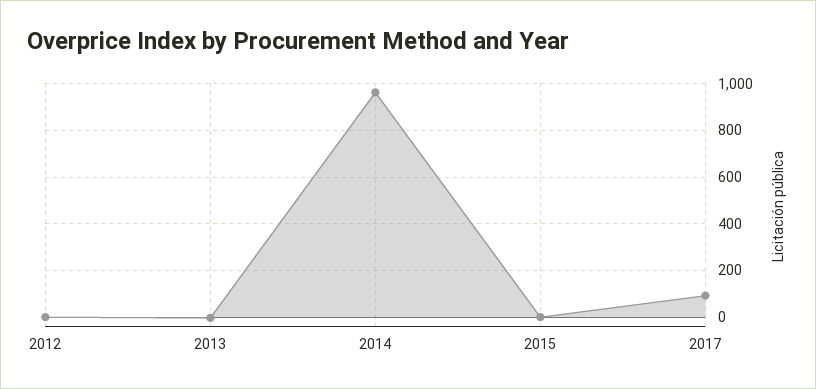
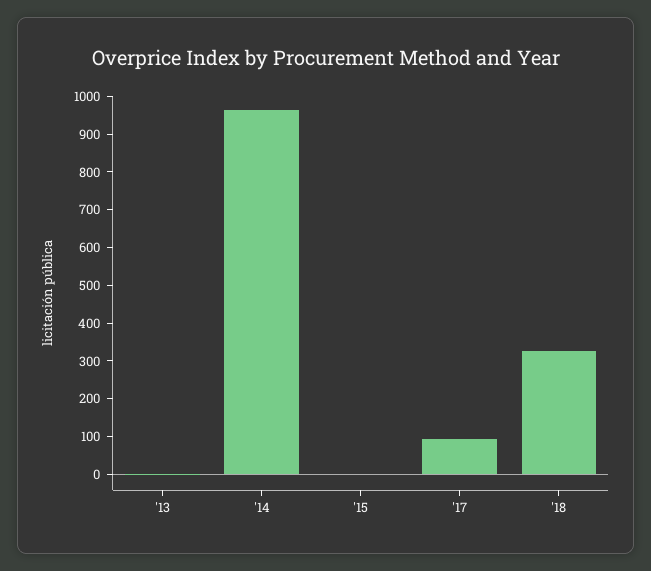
2012: 0 -> none
'18: none -> 325

